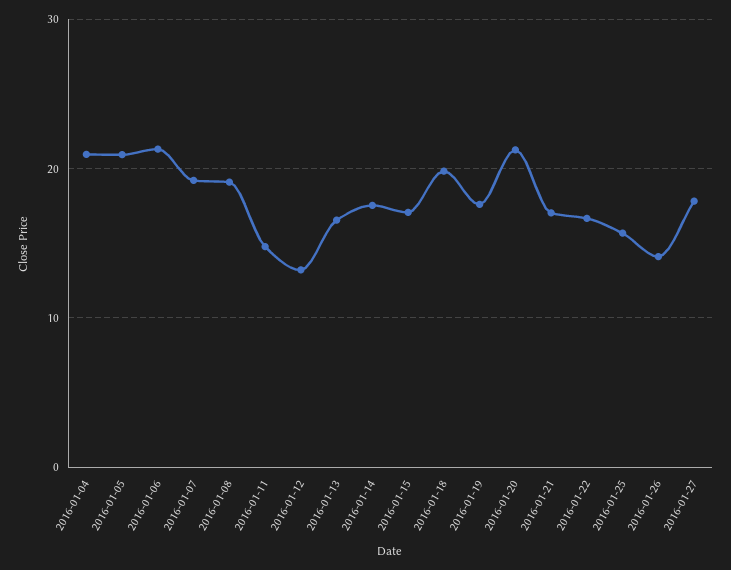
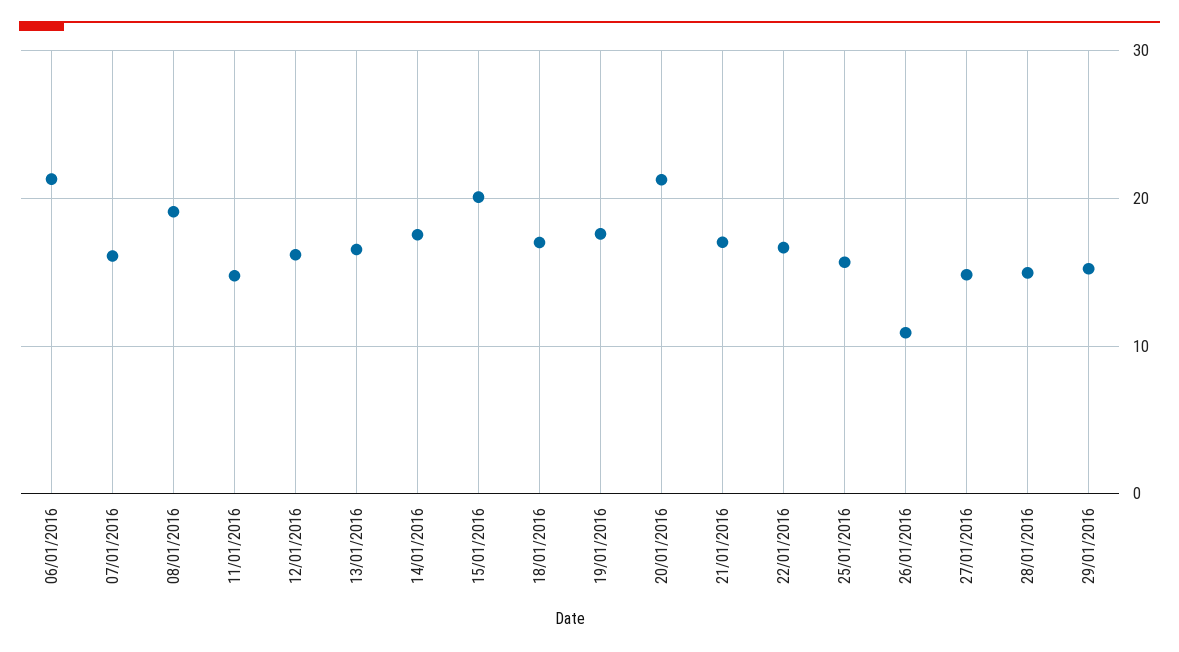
2016-01-04: 21 -> none
2016-01-05: 21 -> none
2016-01-07: 19 -> 16
2016-01-12: 13 -> 16
2016-01-15: 17 -> 20
2016-01-18: 20 -> 17
2016-01-26: 14 -> 11
2016-01-27: 18 -> 15
28/01/2016: none -> 15
29/01/2016: none -> 15

